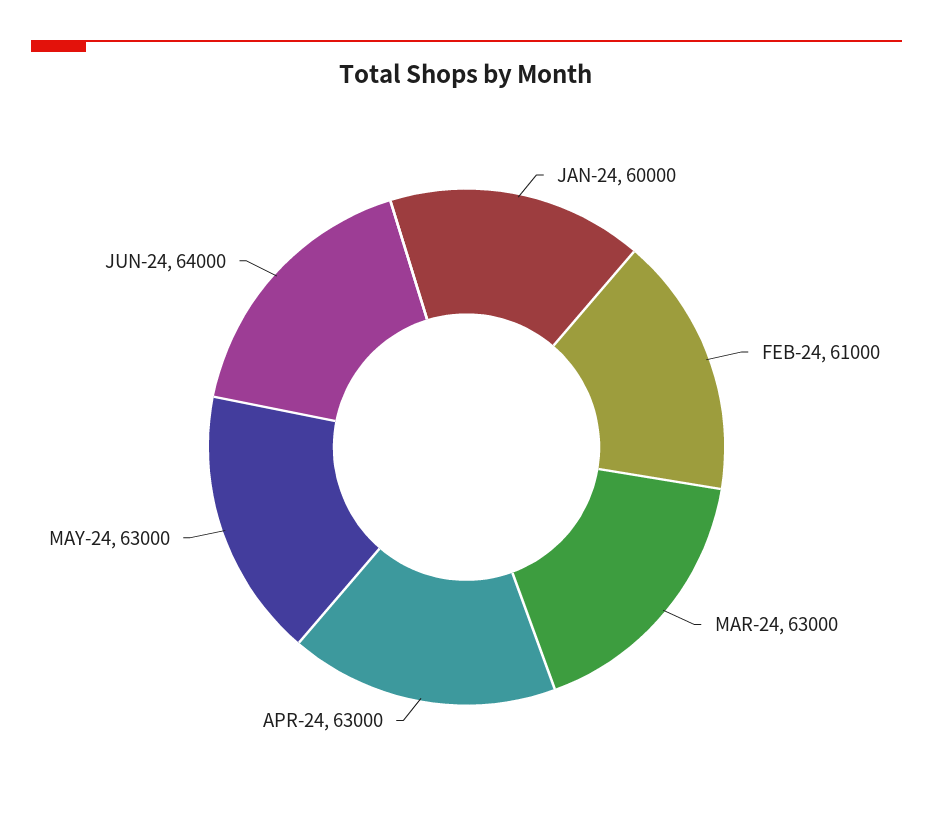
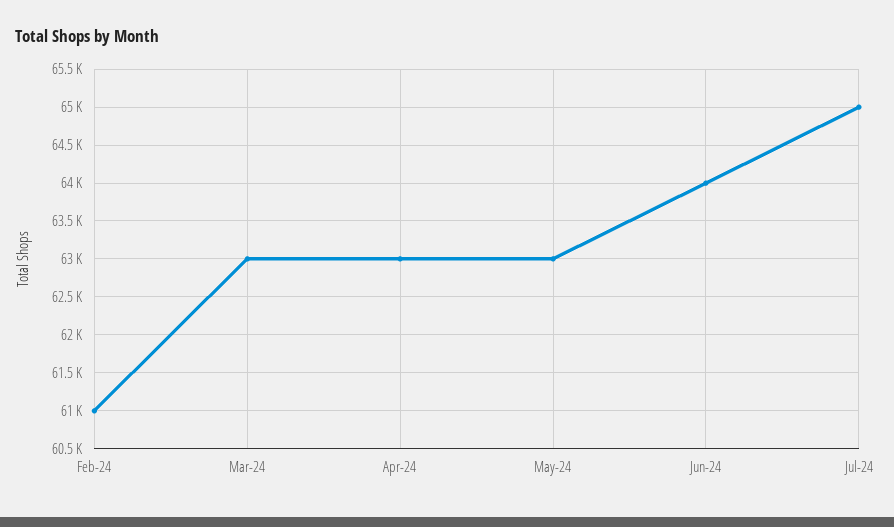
JAN-24: 60000 -> none
Jul-24: none -> 65000

